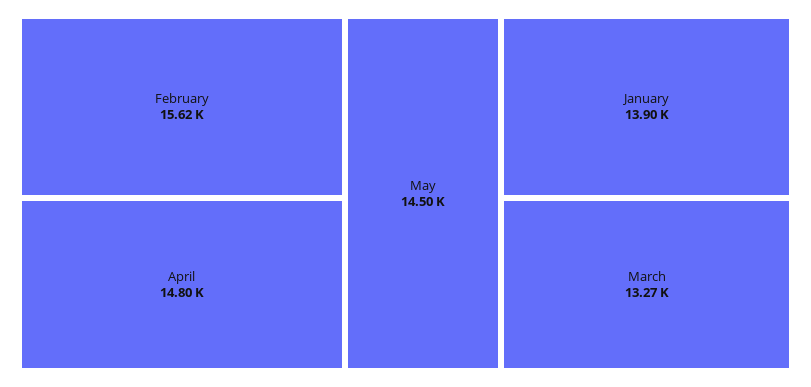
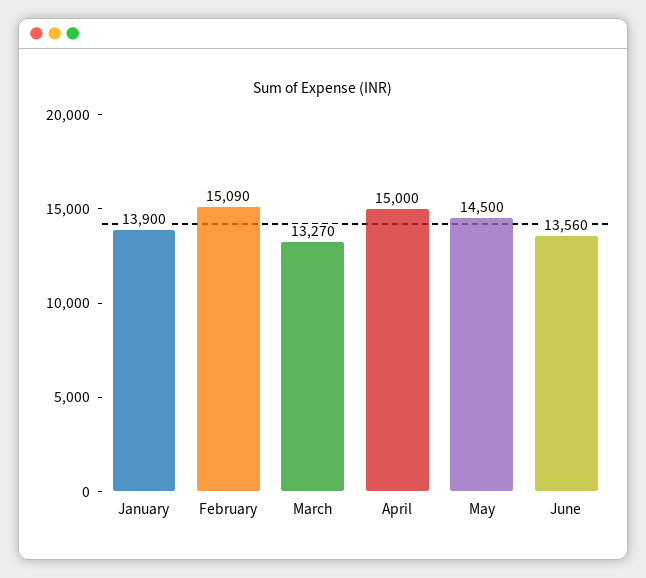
February: 15620 -> 15090
April: 14800 -> 15000
June: none -> 13560

